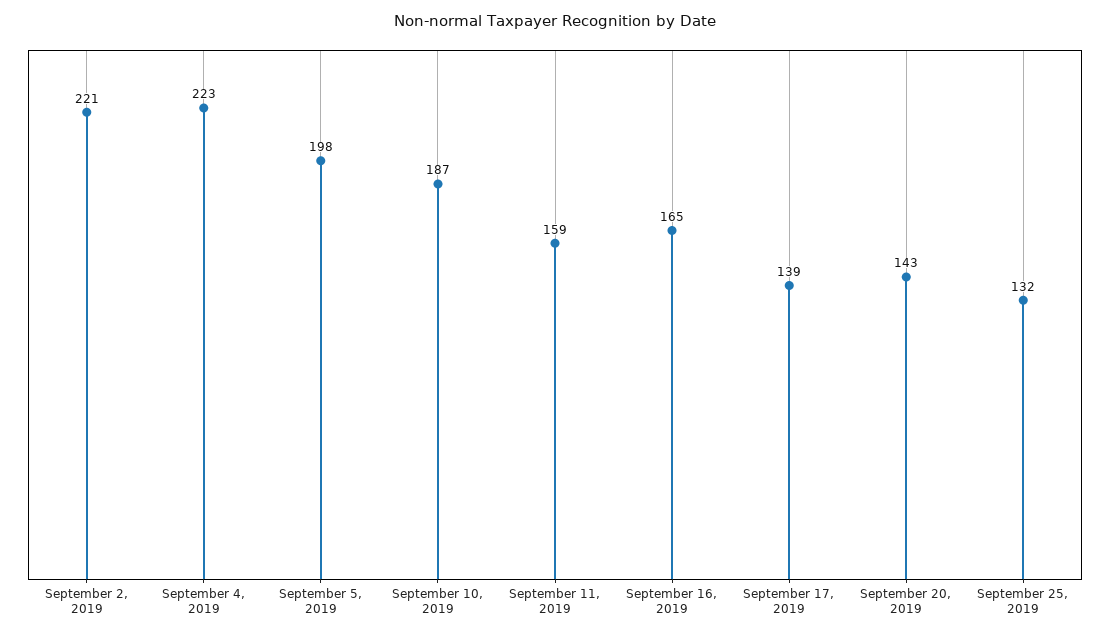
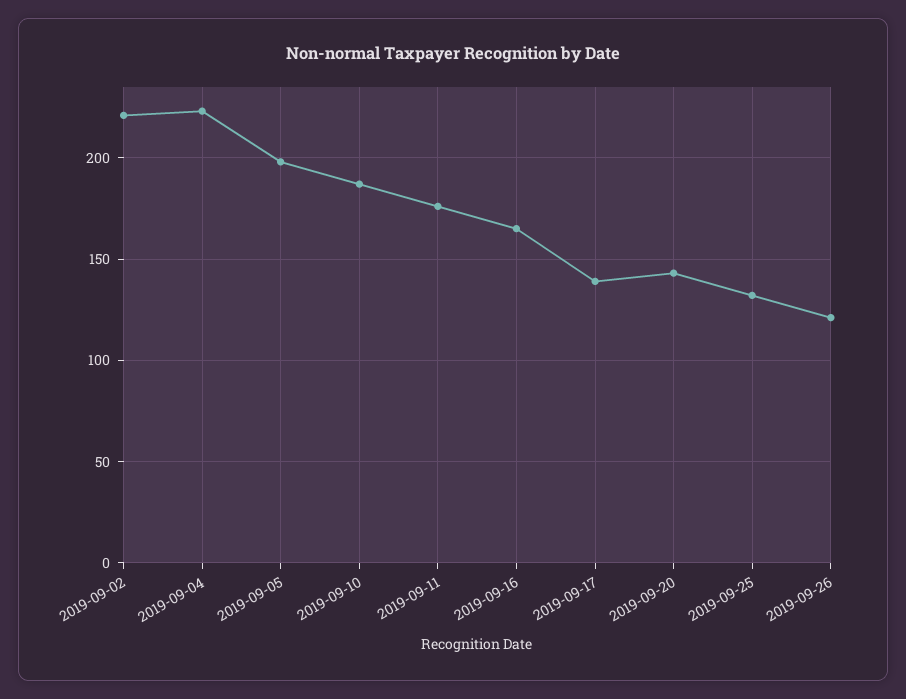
September 11, 2019: 159 -> 175
2019-09-26: none -> 120

